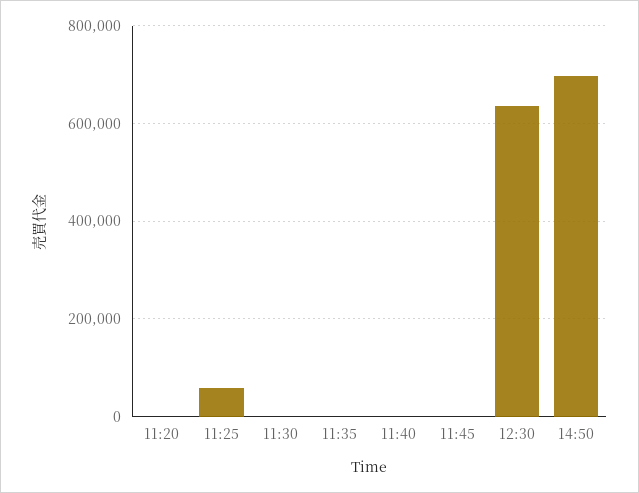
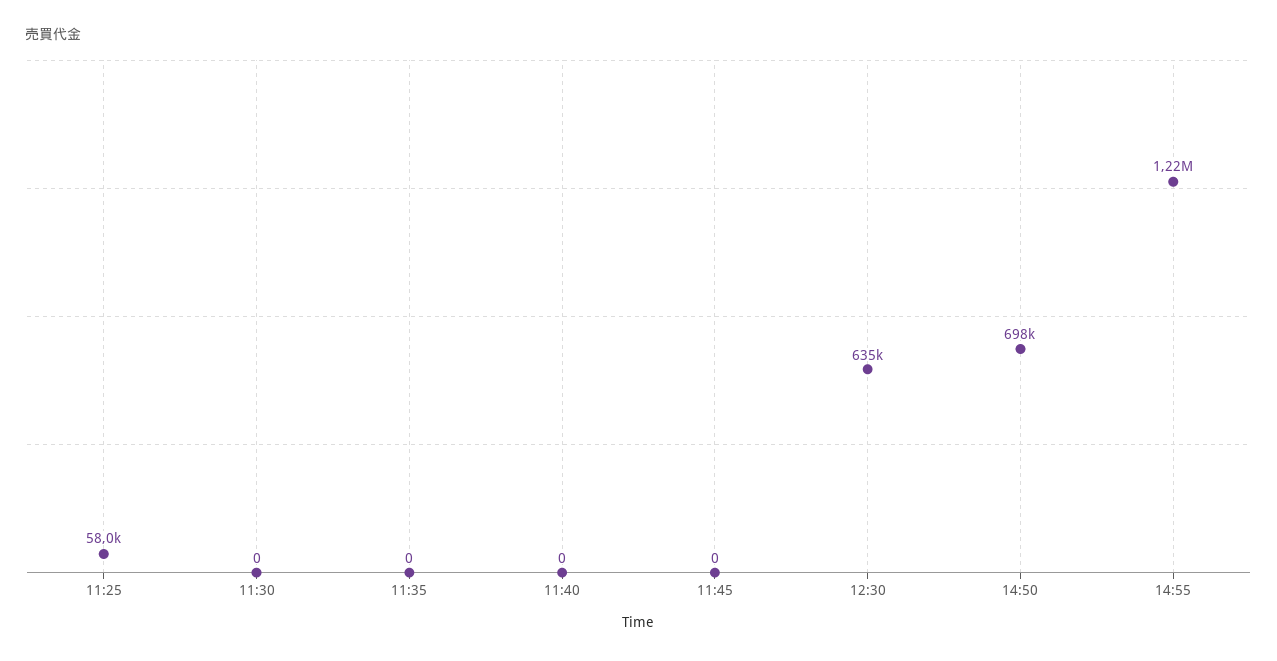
11:20: 0 -> none
14:55: none -> 1220000

